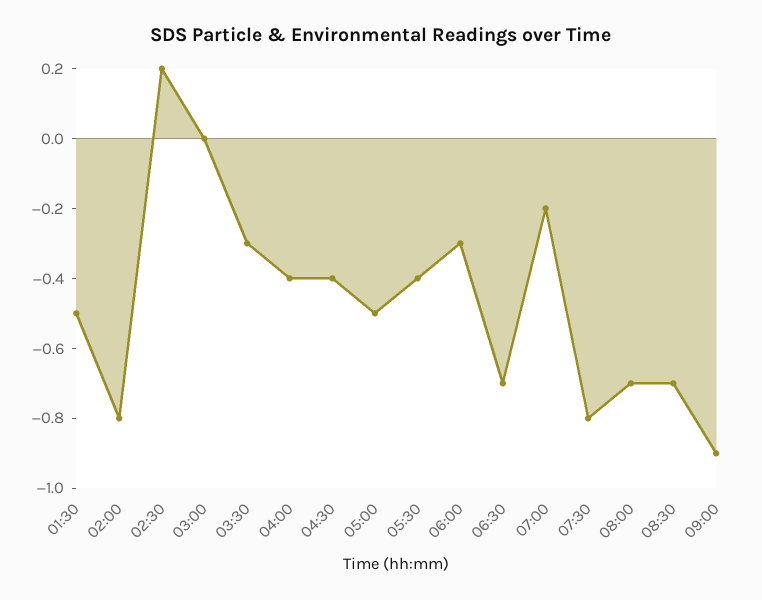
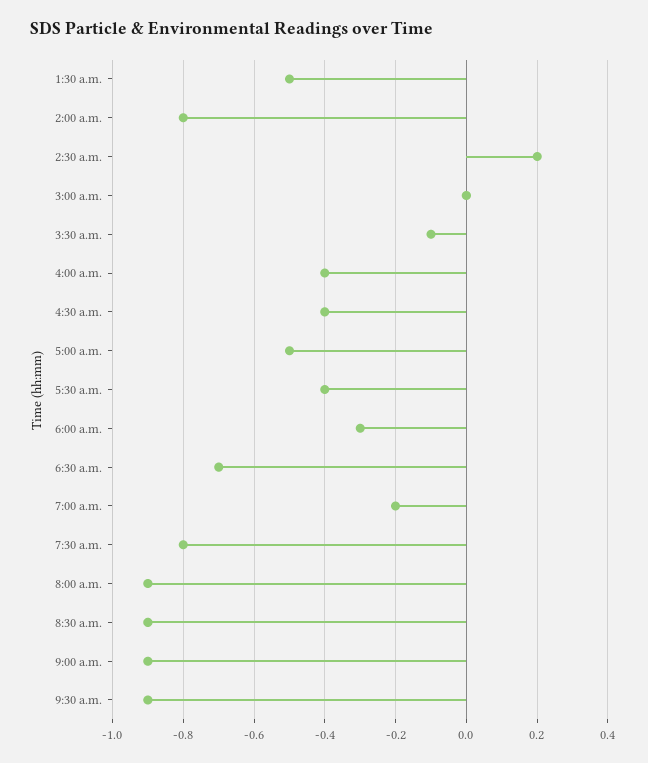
03:30: -0.3 -> -0.1
08:00: -0.7 -> -0.9
08:30: -0.7 -> -0.9
9:30 a.m.: none -> -0.9

